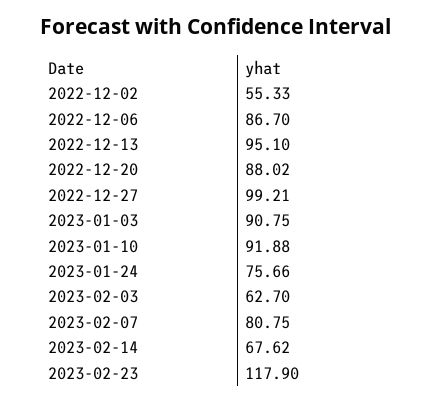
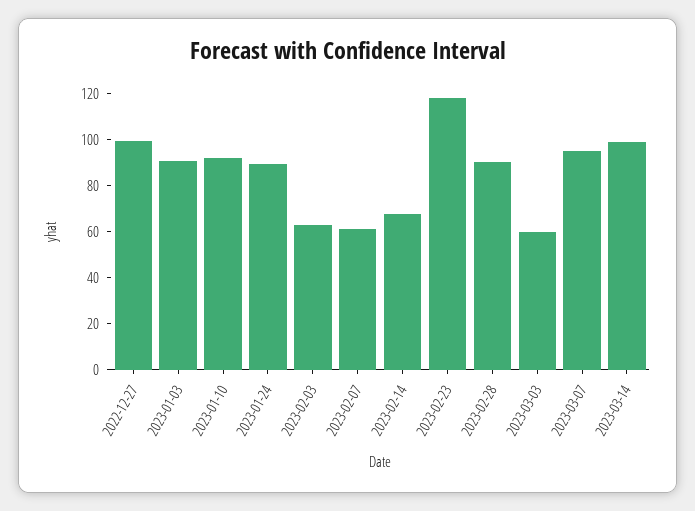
2022-12-02: 55.33 -> none
2022-12-06: 86.7 -> none
2022-12-13: 95.1 -> none
2022-12-20: 88.02 -> none
2023-01-24: 75.66 -> 90
2023-02-07: 80.75 -> 60
2023-02-28: none -> 90
2023-03-03: none -> 60
2023-03-07: none -> 95
2023-03-14: none -> 100

